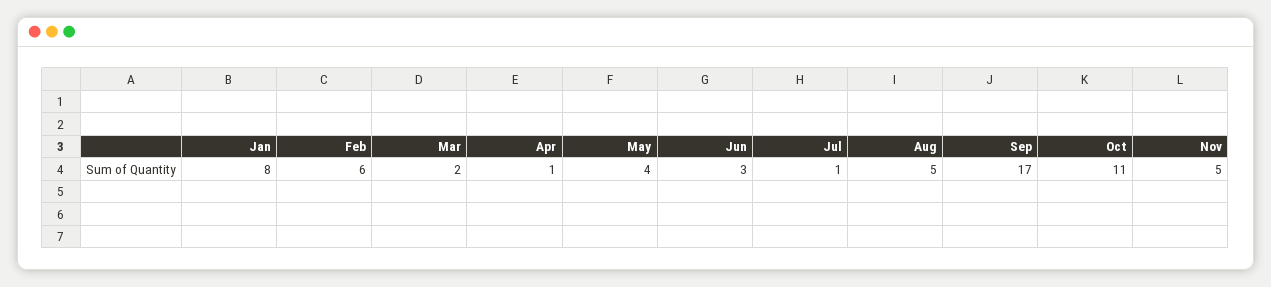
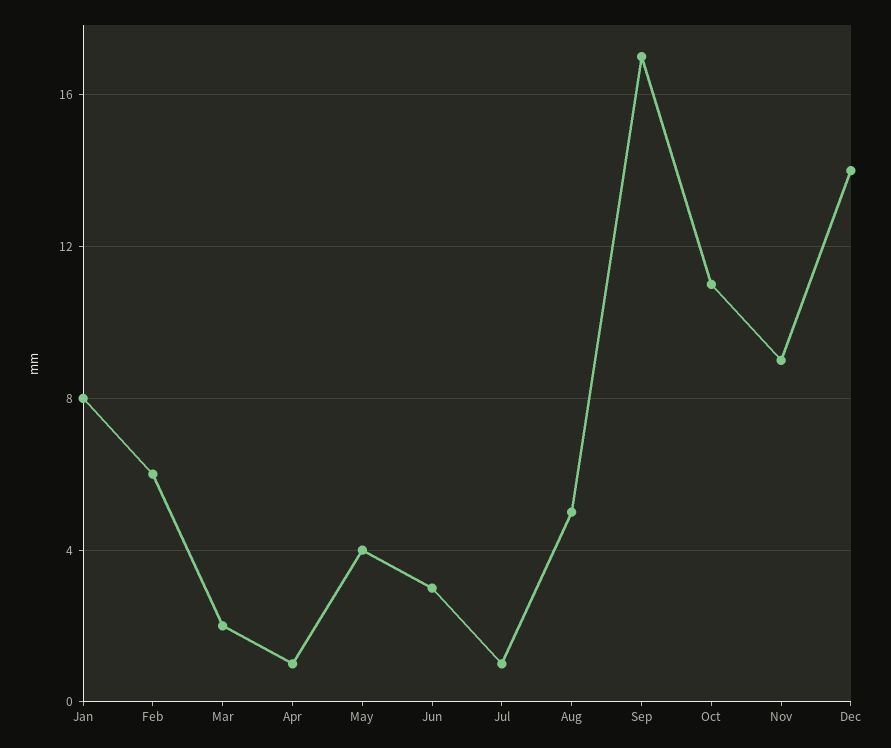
Nov: 5 -> 9
Dec: none -> 14

